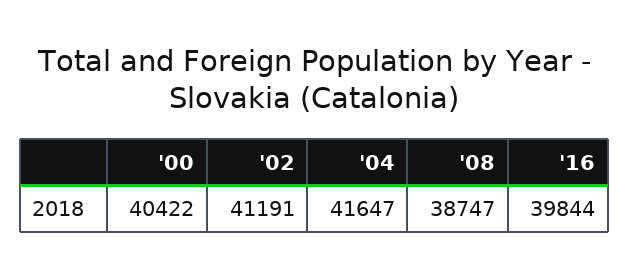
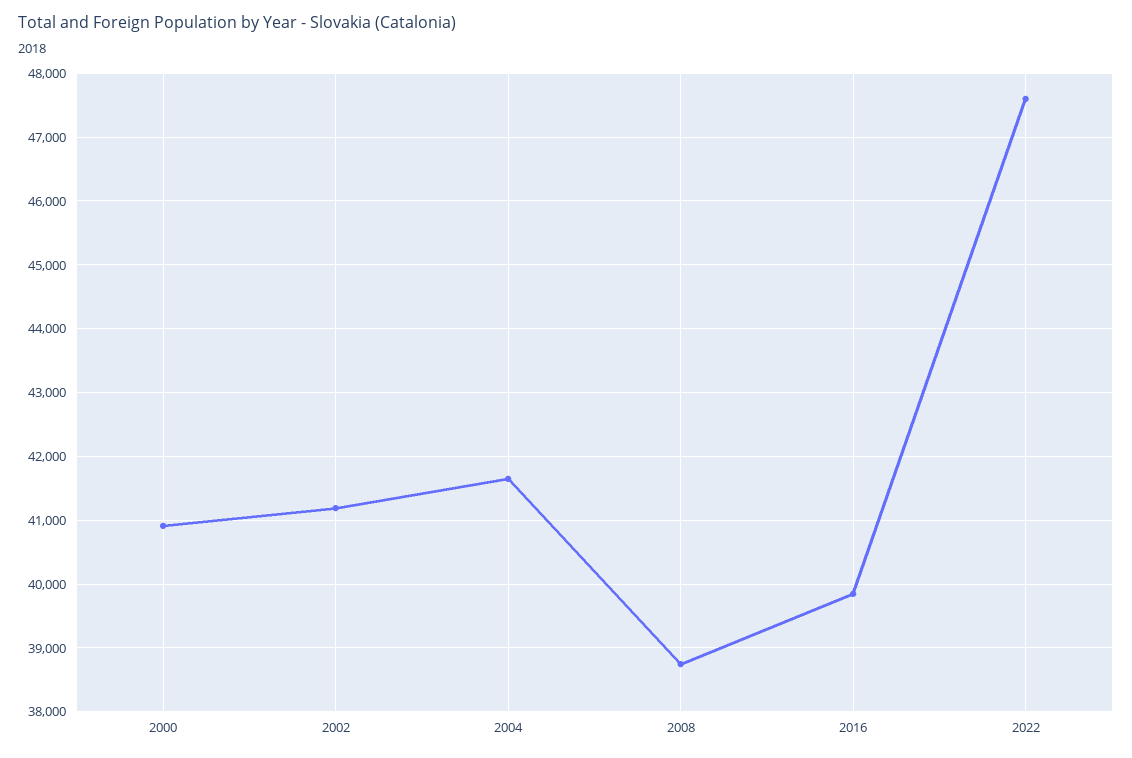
'00: 40422 -> 40900
2022: none -> 47600

